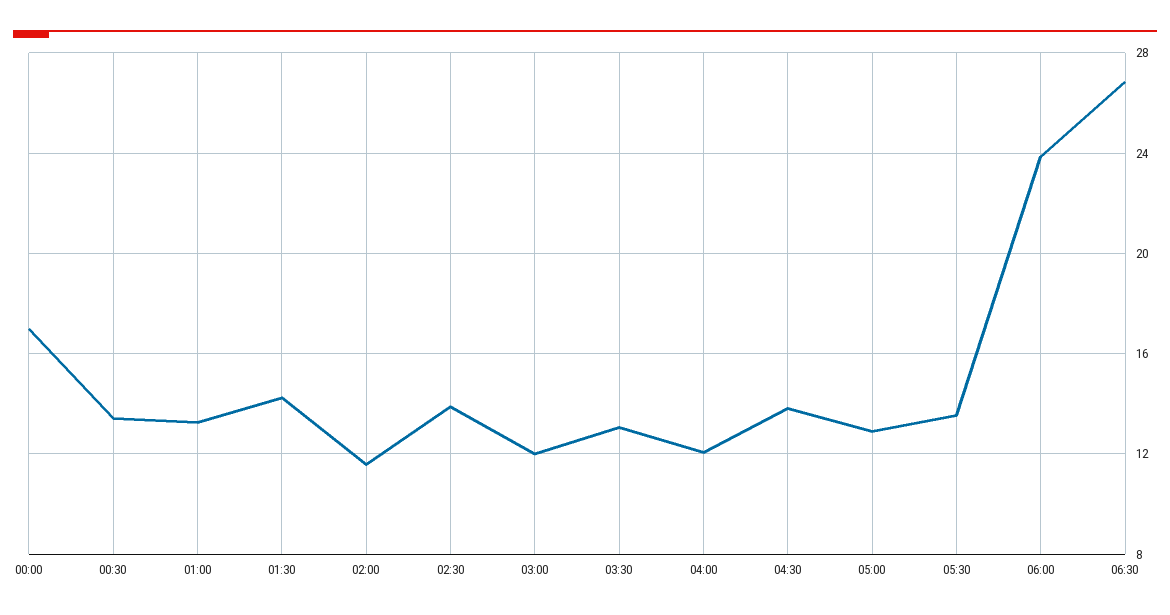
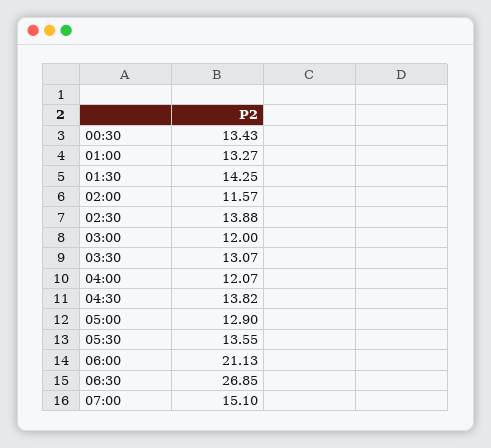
00:00: 17 -> none
06:00: 24 -> 21.13
07:00: none -> 15.1

